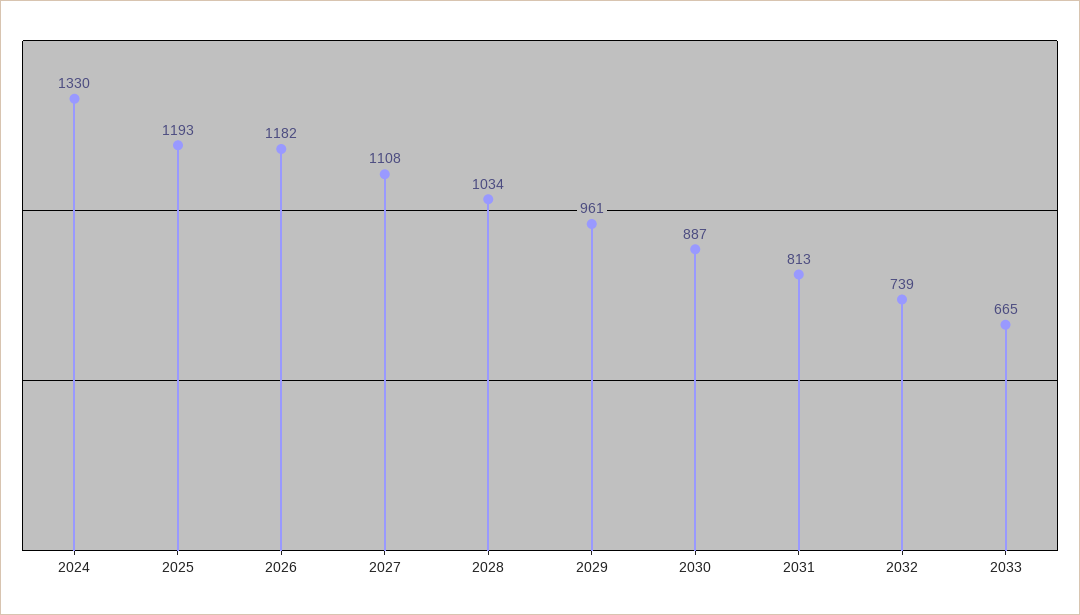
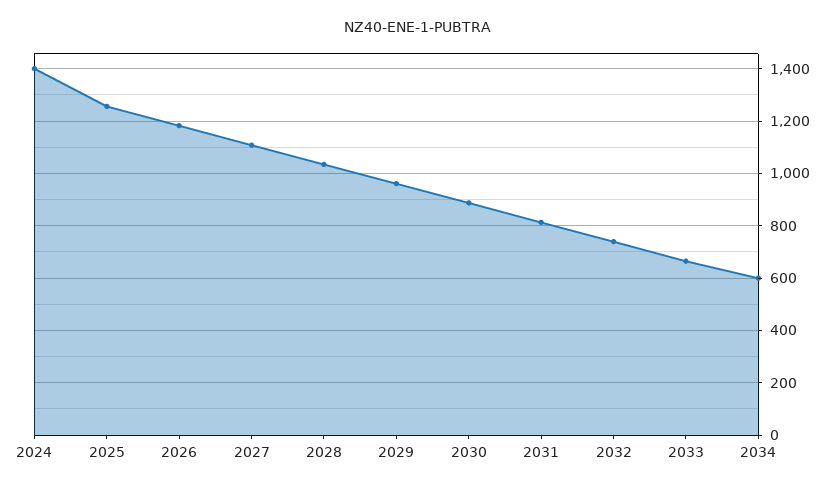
2024: 1330 -> 1400
2025: 1193 -> 1250
2034: none -> 600

